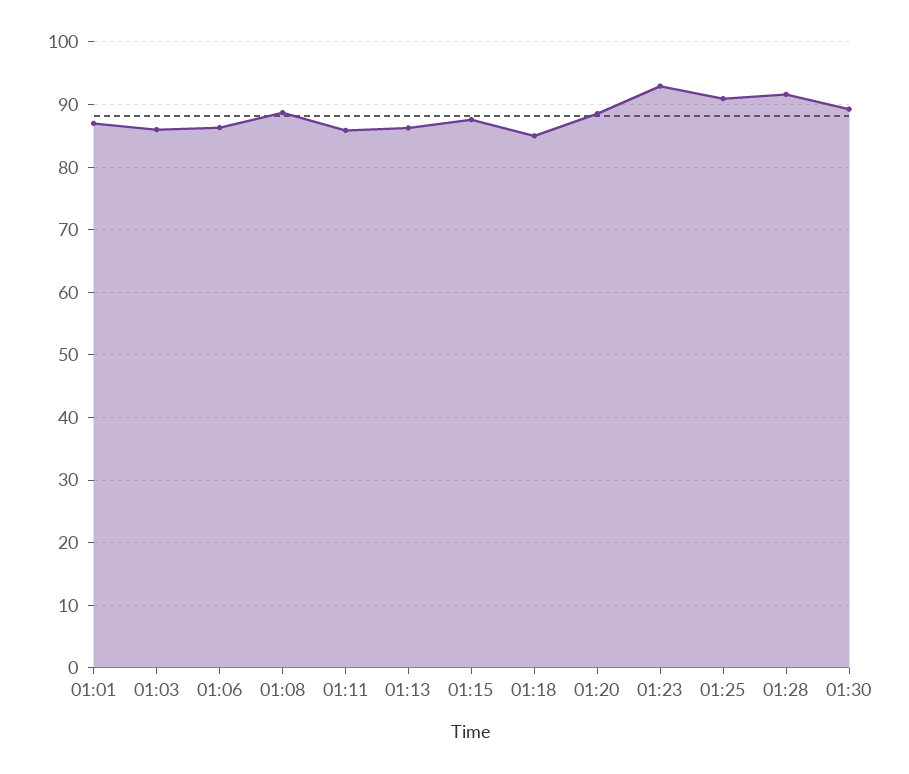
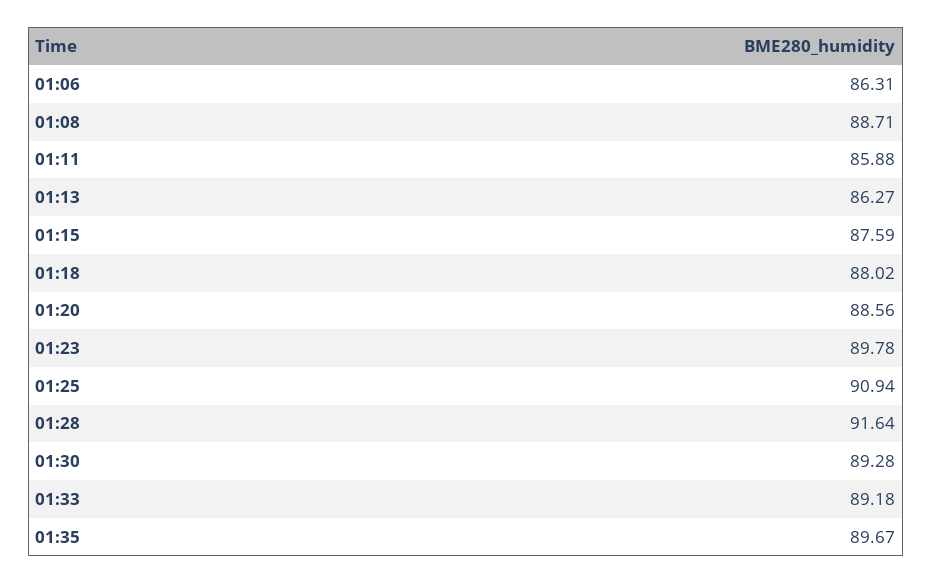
01:01: 87 -> none
01:03: 86 -> none
01:18: 85 -> 88.02
01:23: 93 -> 89.78
01:33: none -> 89.18
01:35: none -> 89.67

